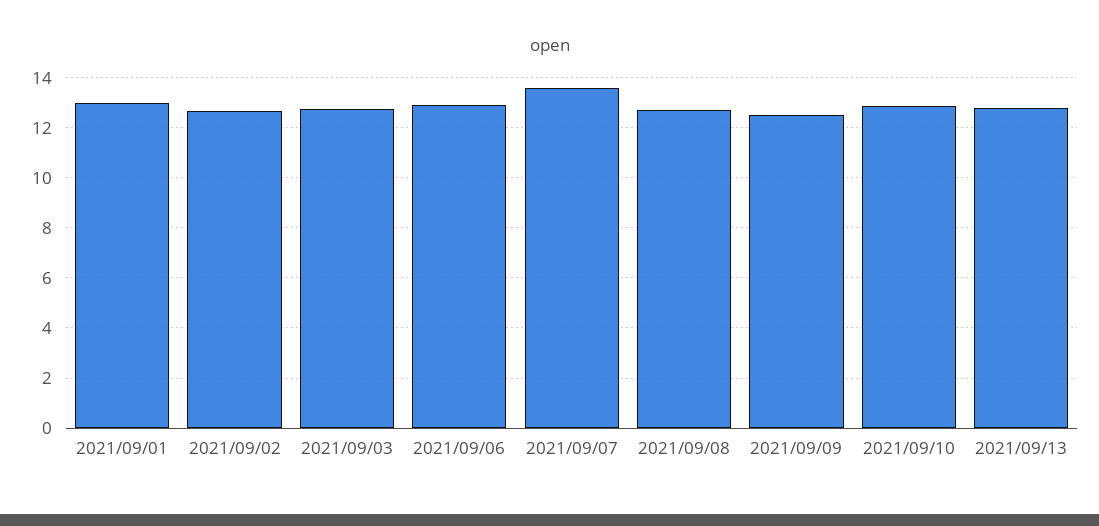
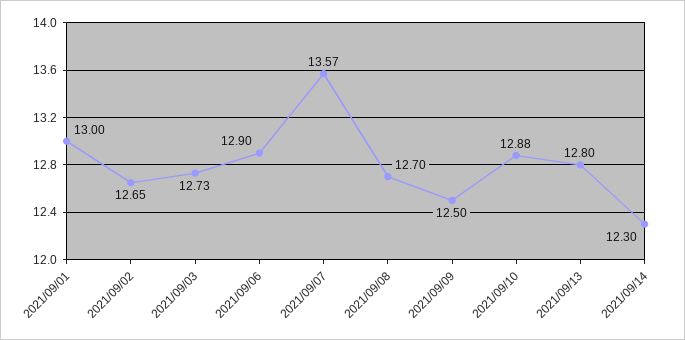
2021/09/14: none -> 12.3

